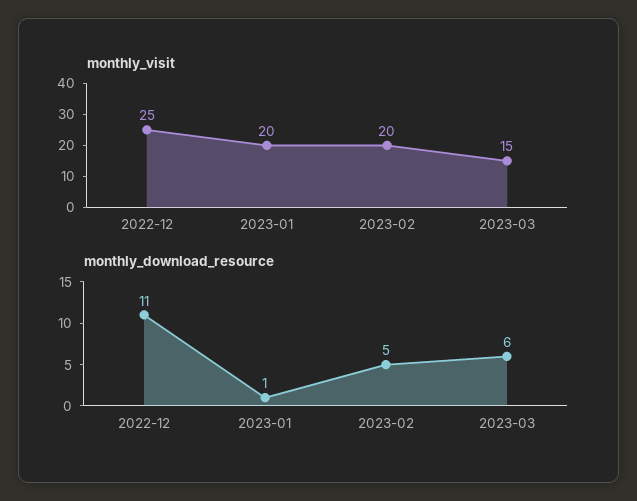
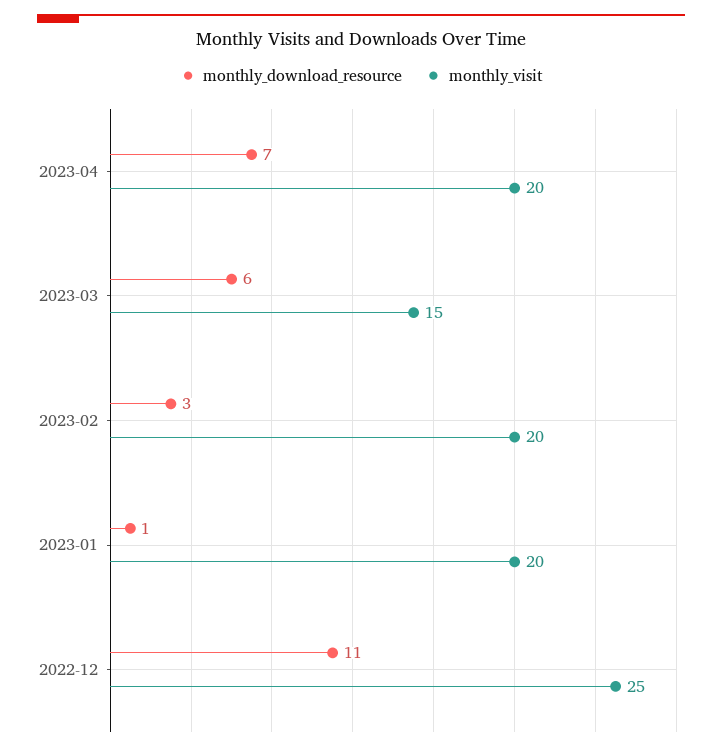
monthly_download_resource, 2023-02: 5 -> 3
monthly_download_resource, 2023-04: none -> 7
monthly_visit, 2023-04: none -> 20

